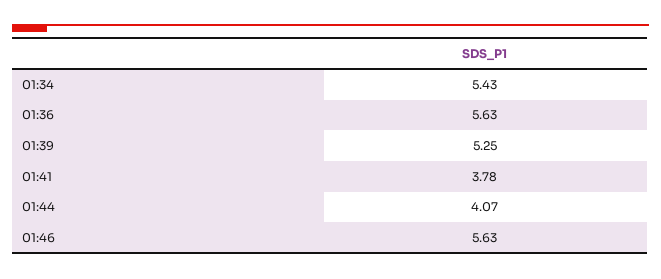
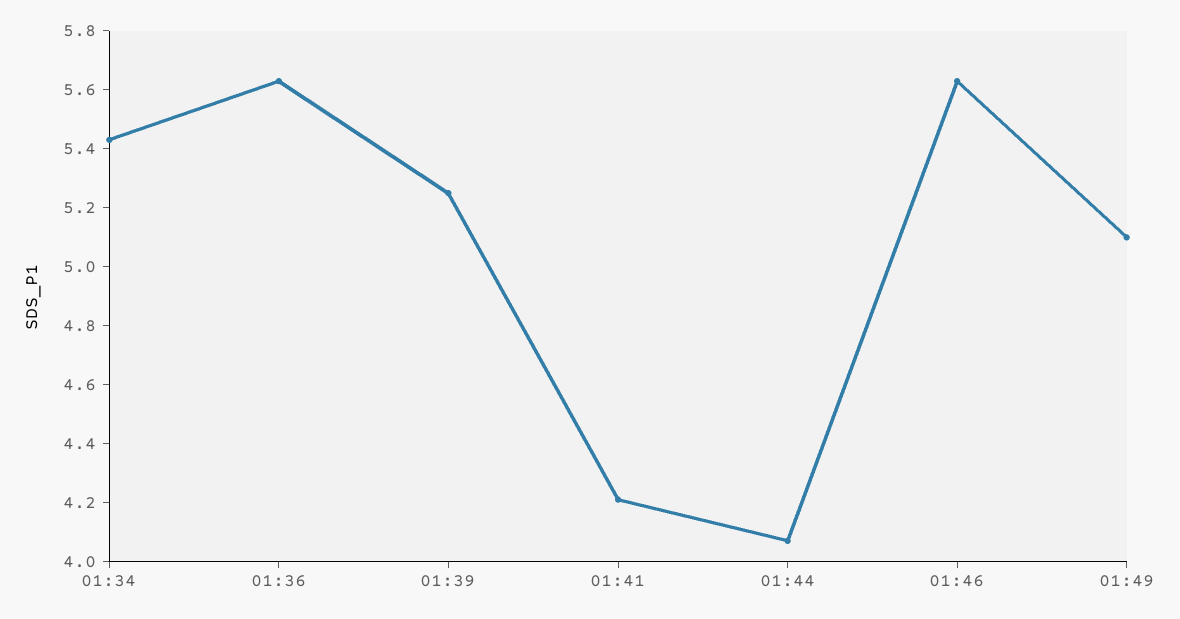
01:41: 3.78 -> 4.2
01:49: none -> 5.1

